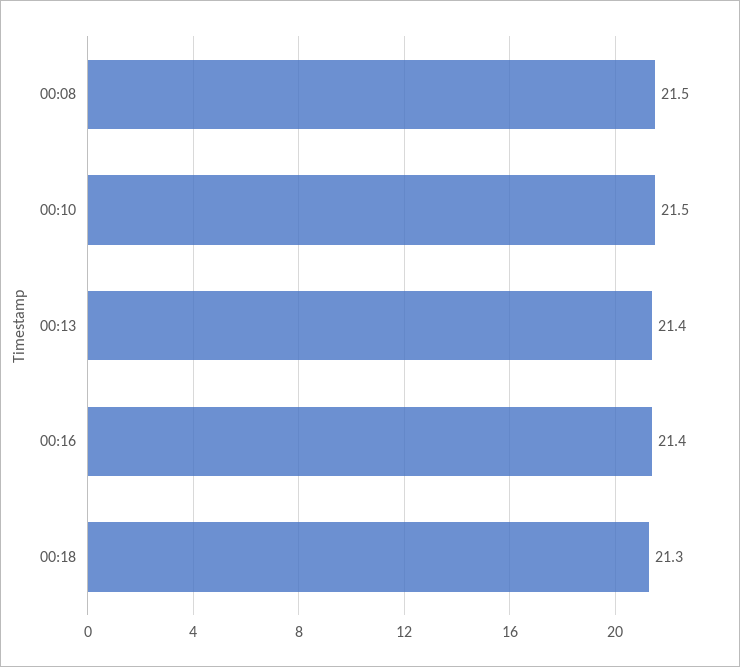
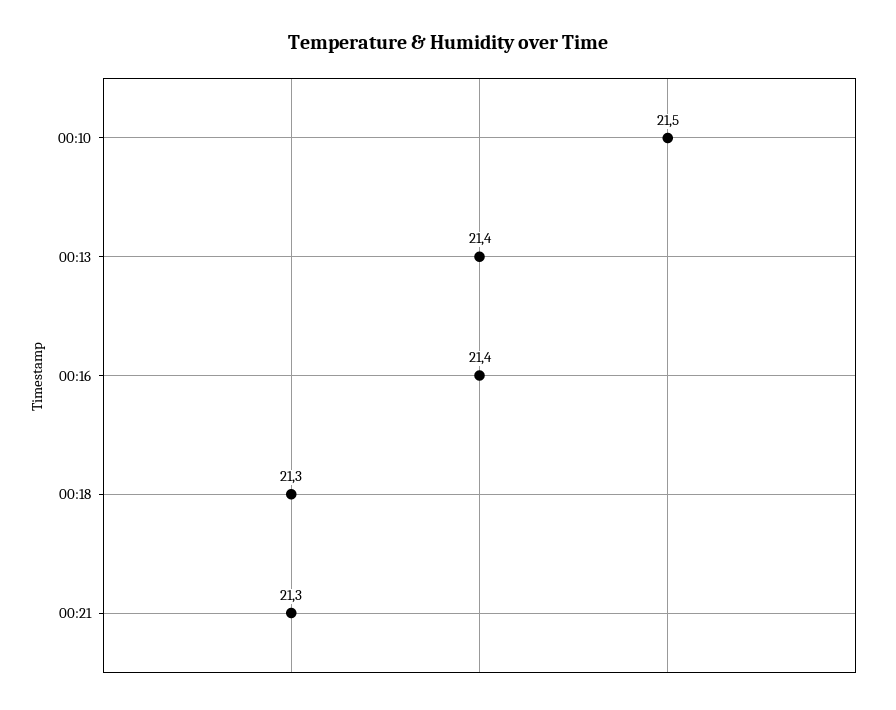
00:08: 21.5 -> none
00:21: none -> 21.3

